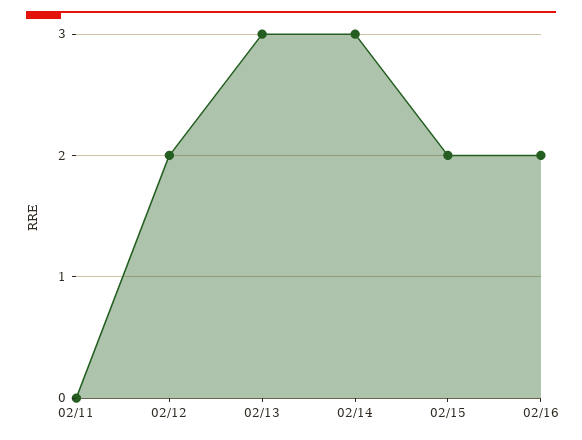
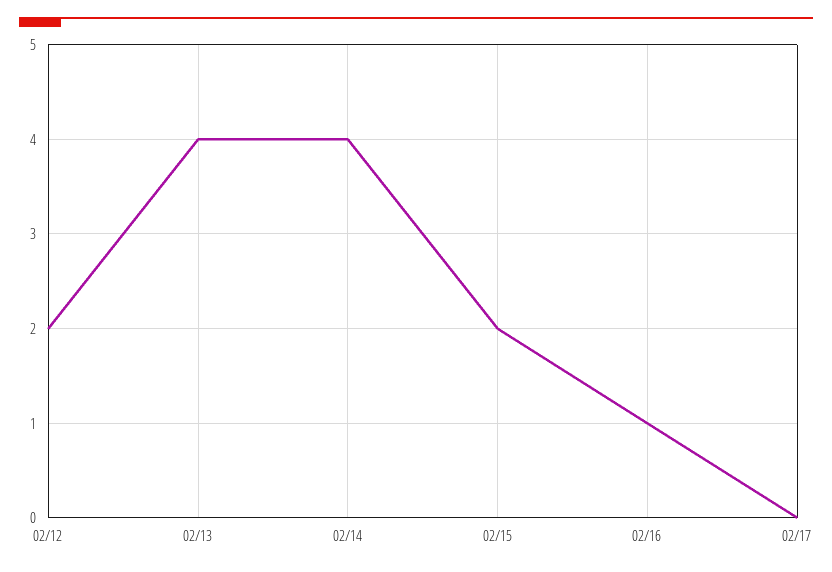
02/11: 0 -> none
02/13: 3 -> 4
02/14: 3 -> 4
02/16: 2 -> 1
02/17: none -> 0

